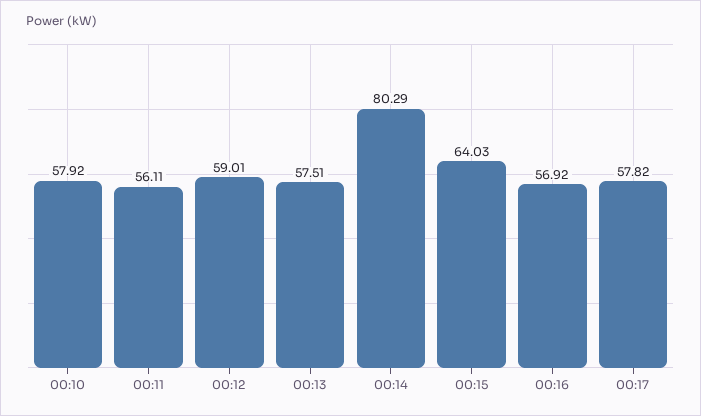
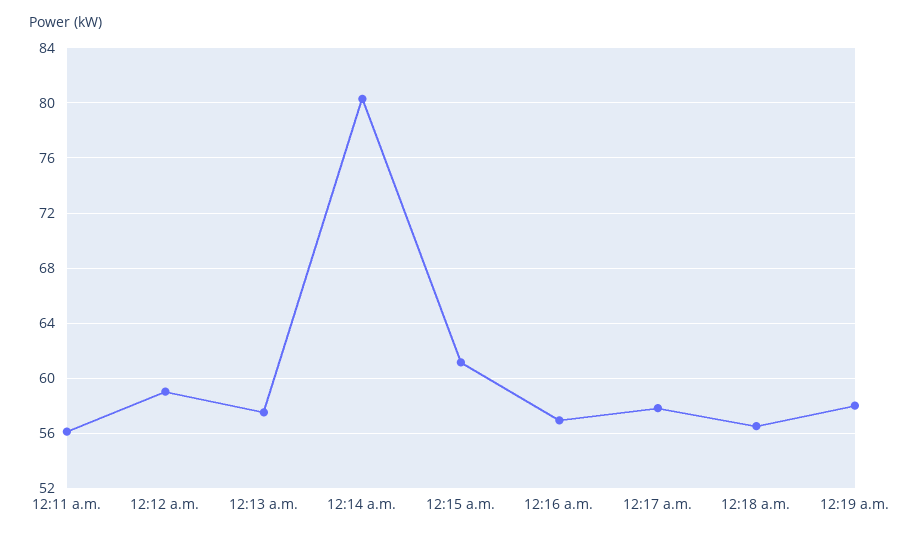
00:10: 57.92 -> none
00:15: 64.03 -> 61
12:18 a.m.: none -> 56.5
12:19 a.m.: none -> 58

